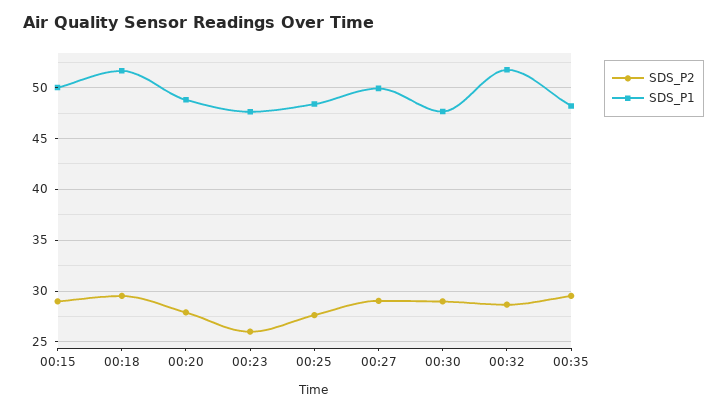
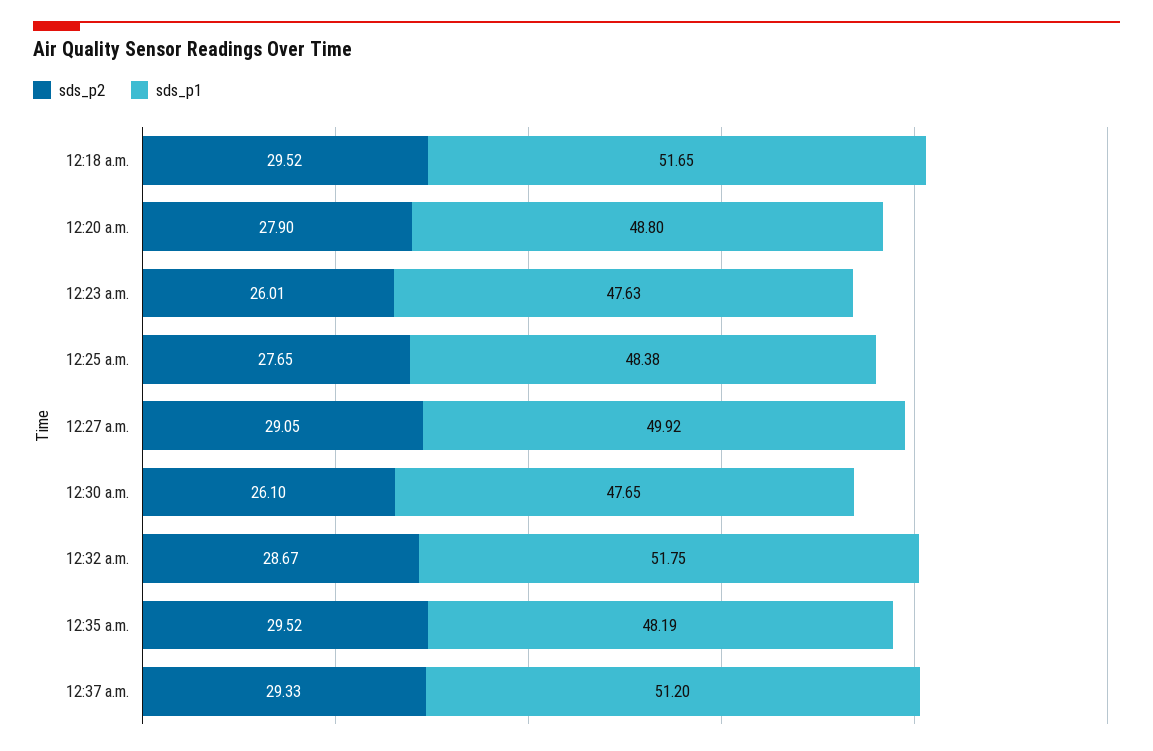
SDS_P2, 00:15: 29 -> none
SDS_P1, 00:15: 50 -> none
SDS_P2, 00:30: 29 -> 26.1
SDS_P2, 12:37 a.m.: none -> 29.33
SDS_P1, 12:37 a.m.: none -> 51.2

